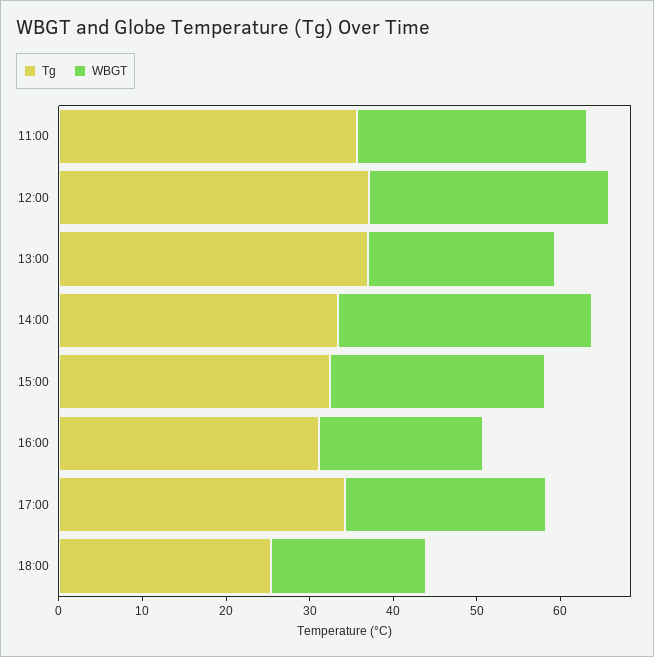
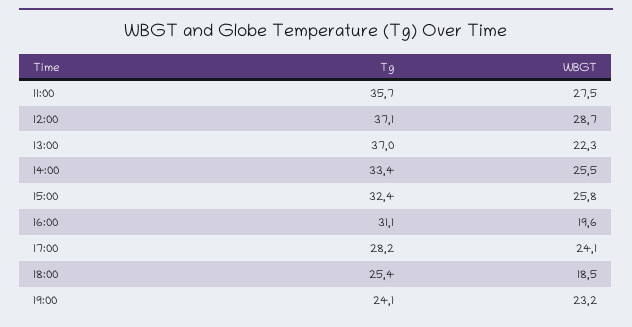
WBGT, 14:00: 30 -> 25.5
Tg, 17:00: 34 -> 28.2
Tg, 19:00: none -> 24.1
WBGT, 19:00: none -> 23.2

